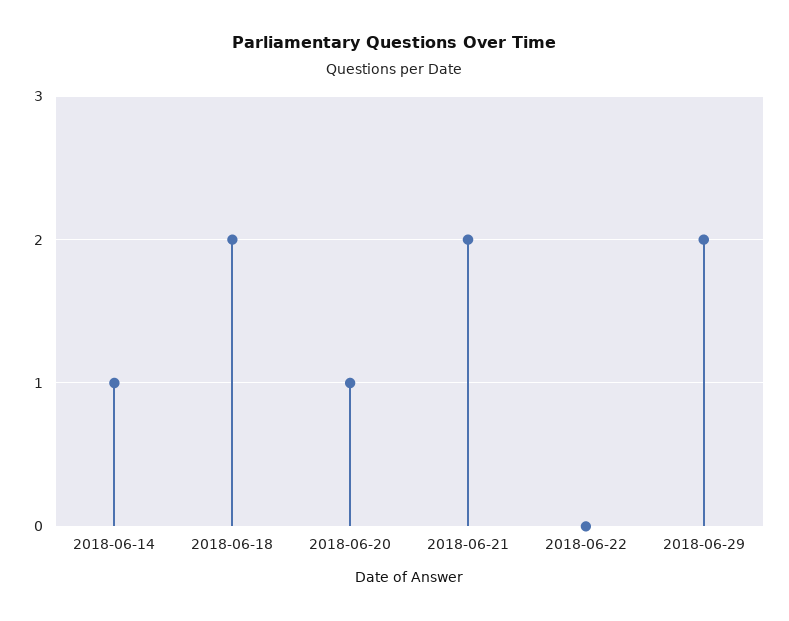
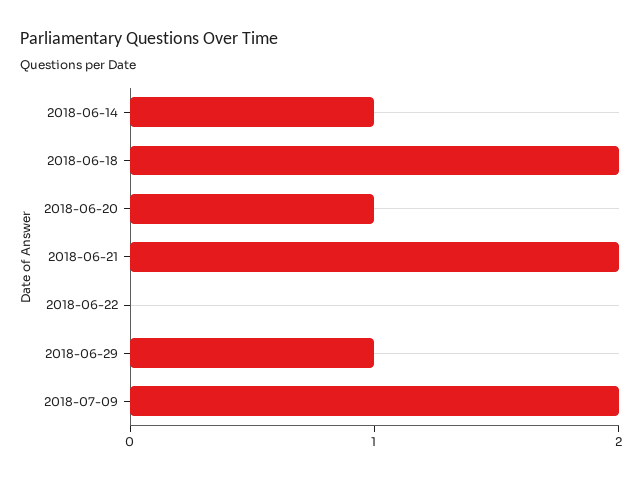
2018-06-29: 2 -> 1
2018-07-09: none -> 2

